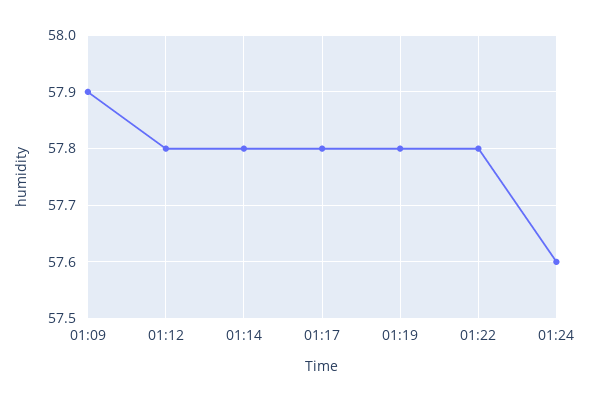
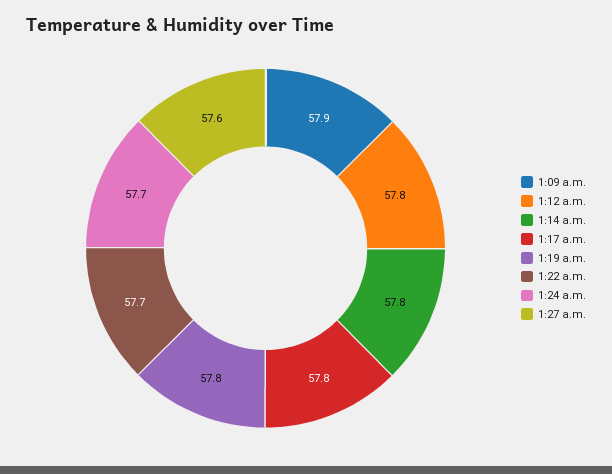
01:22: 57.8 -> 57.7
01:24: 57.6 -> 57.7
1:27 a.m.: none -> 57.6

